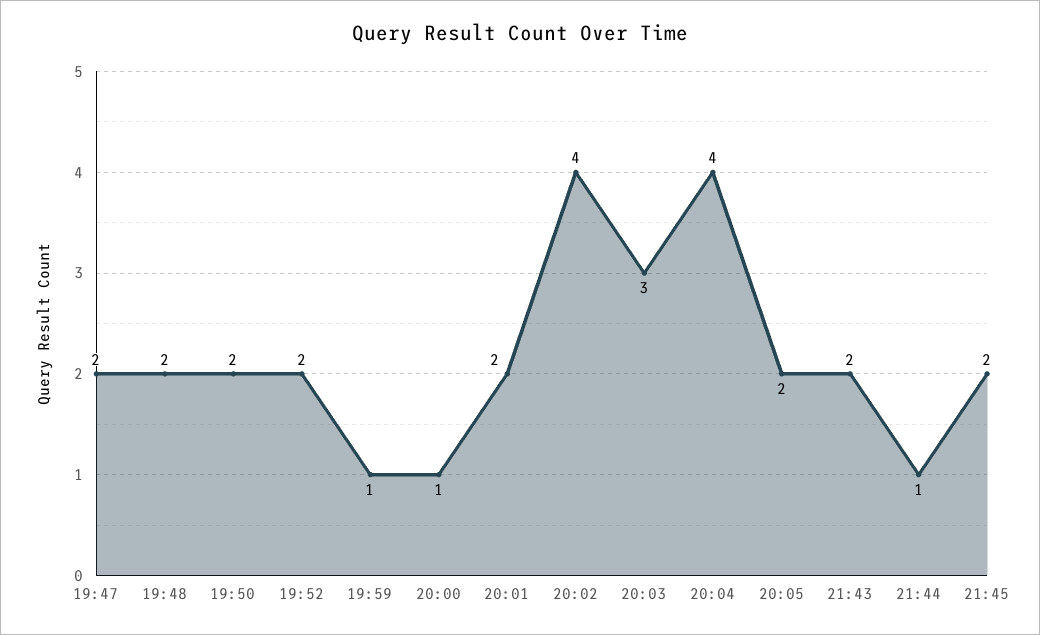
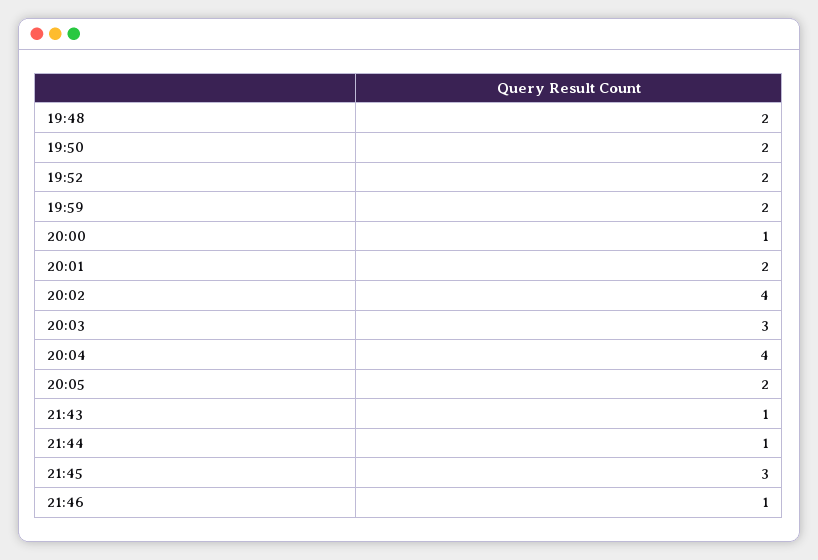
19:47: 2 -> none
19:59: 1 -> 2
21:43: 2 -> 1
21:45: 2 -> 3
21:46: none -> 1

